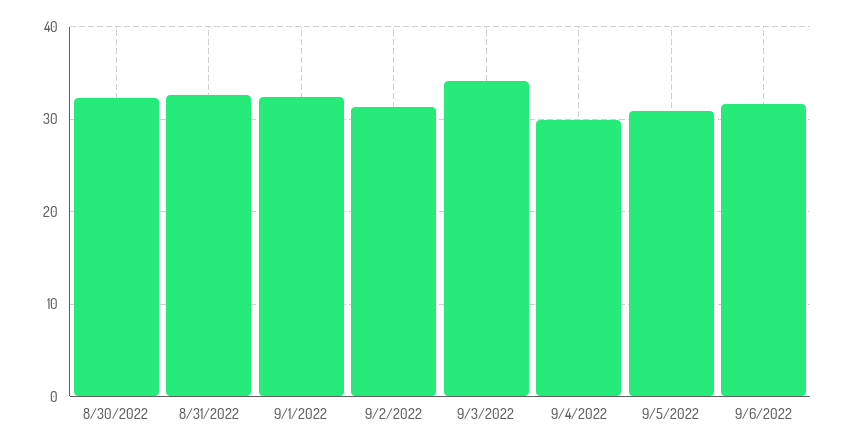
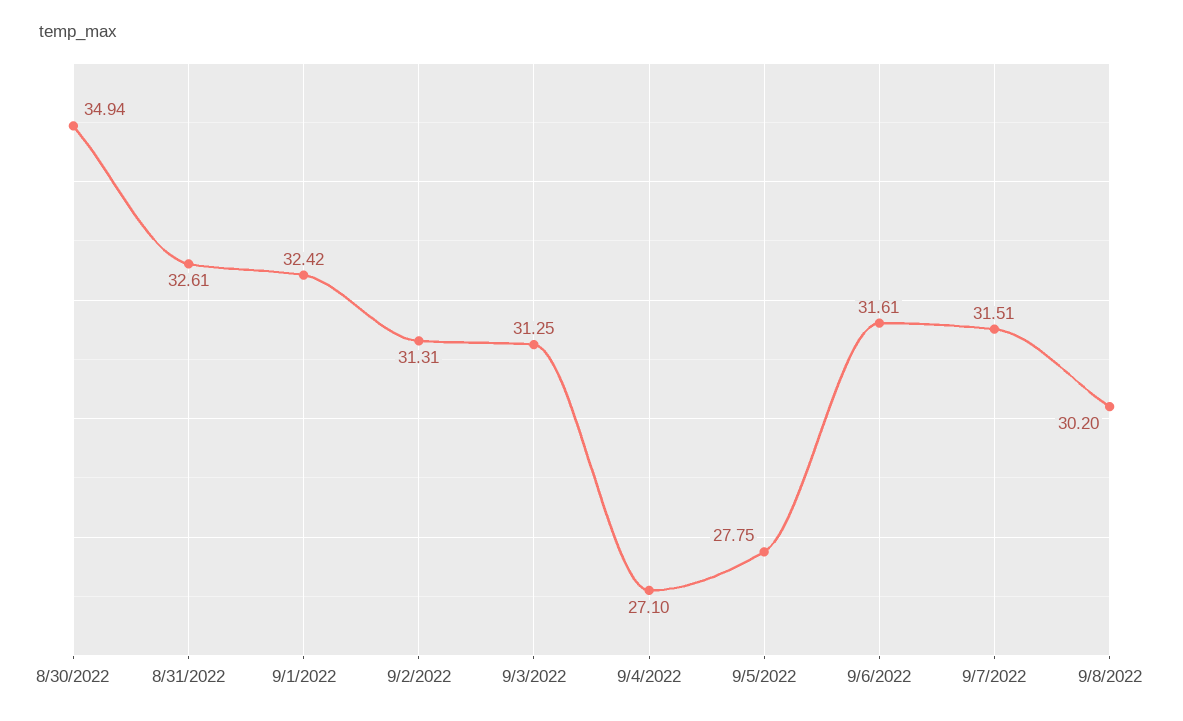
8/30/2022: 32 -> 34.94
9/3/2022: 34 -> 31.25
9/4/2022: 30 -> 27.1
9/5/2022: 31 -> 27.75
9/7/2022: none -> 31.51
9/8/2022: none -> 30.2

